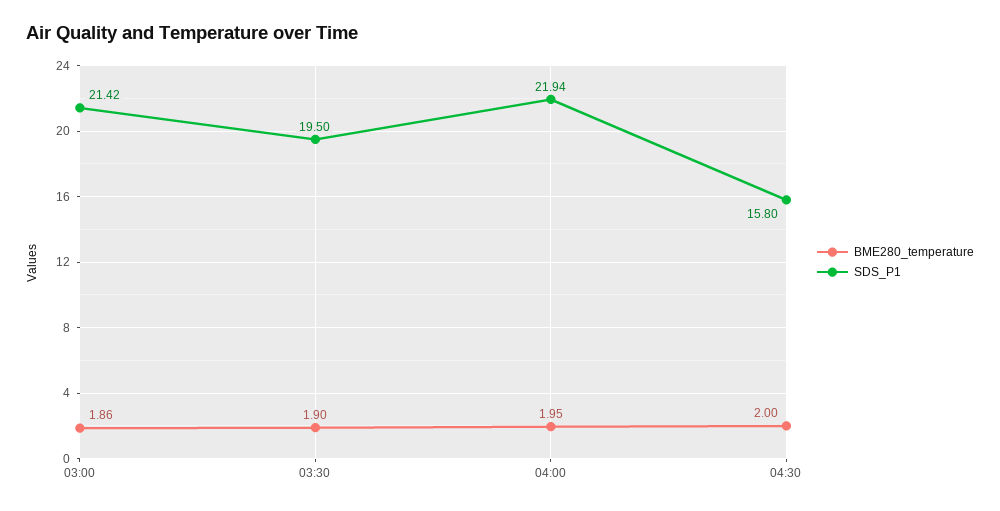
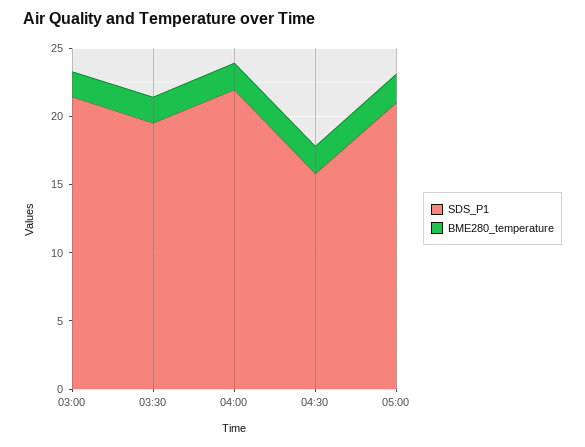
SDS_P1, 05:00: none -> 21
BME280_temperature, 05:00: none -> 2

